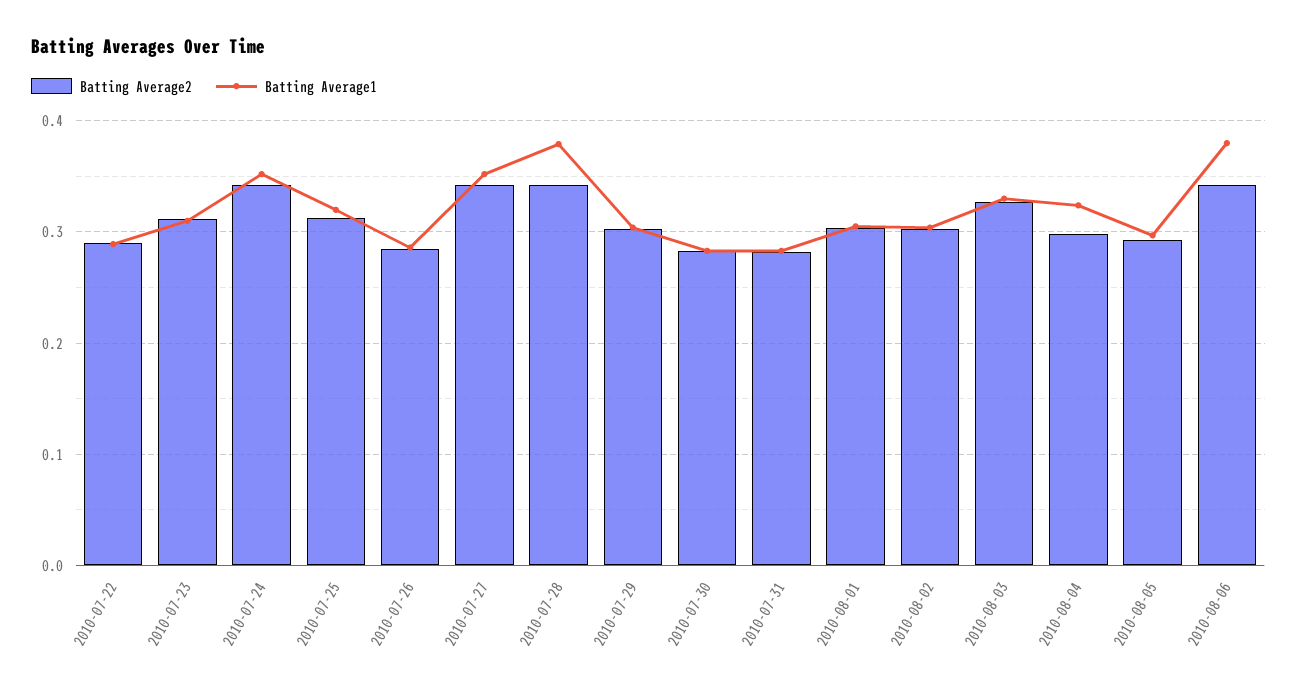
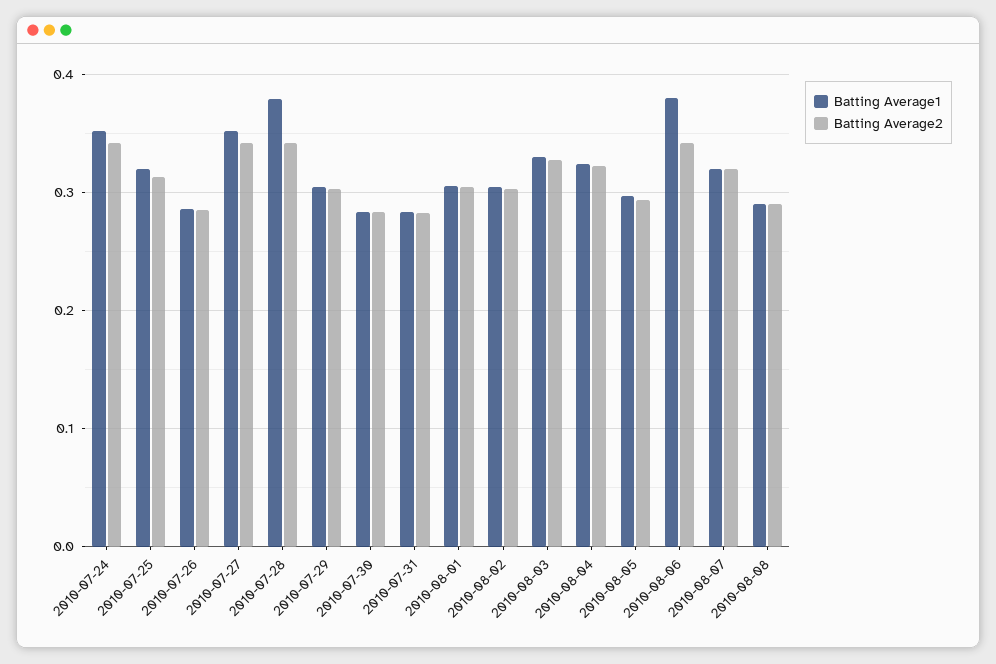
Batting Average2, 2010-07-22: 0.29 -> none
Batting Average1, 2010-07-22: 0.29 -> none
Batting Average2, 2010-07-23: 0.31 -> none
Batting Average1, 2010-07-23: 0.31 -> none
Batting Average2, 2010-08-04: 0.3 -> 0.32
Batting Average1, 2010-08-07: none -> 0.32
Batting Average2, 2010-08-07: none -> 0.32
Batting Average1, 2010-08-08: none -> 0.29
Batting Average2, 2010-08-08: none -> 0.29

